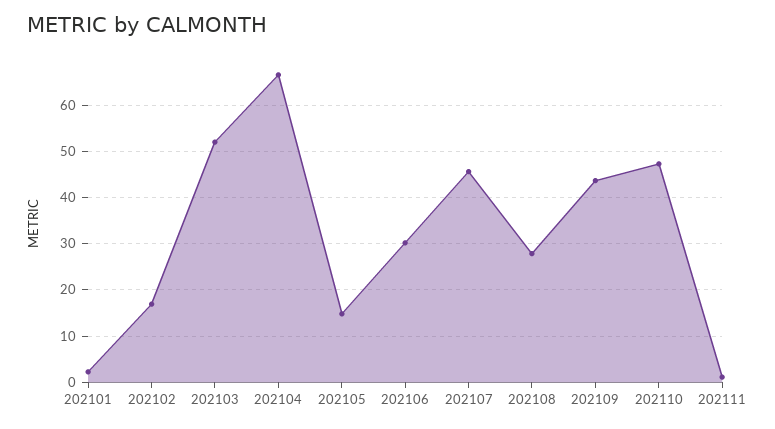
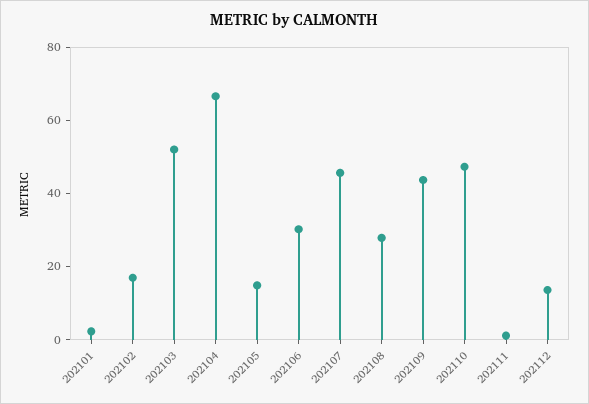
202112: none -> 15

